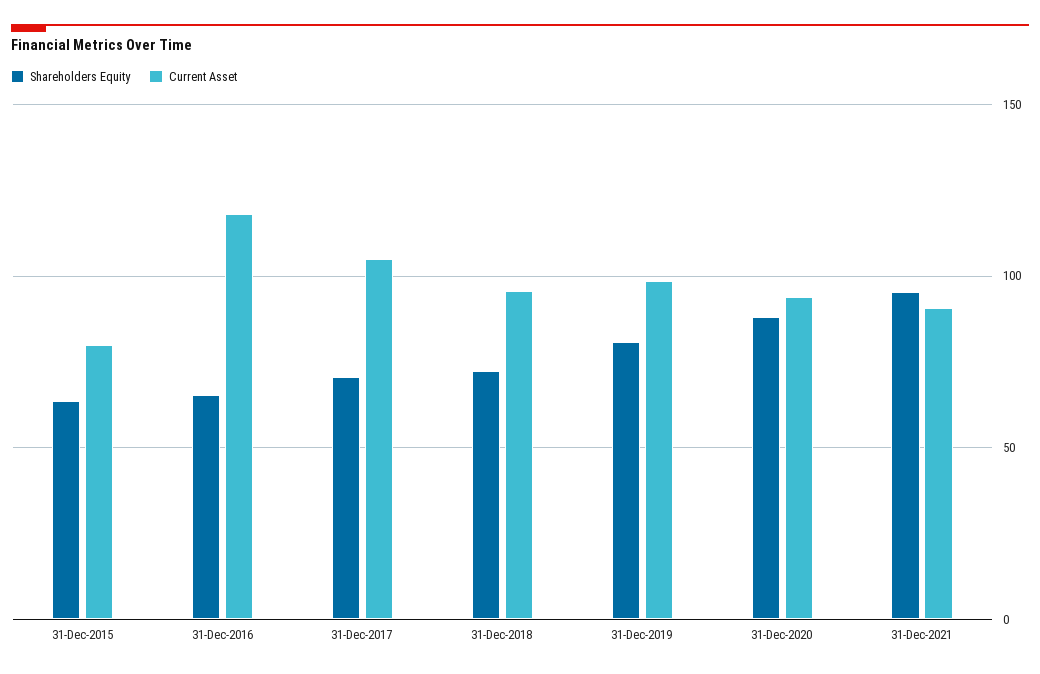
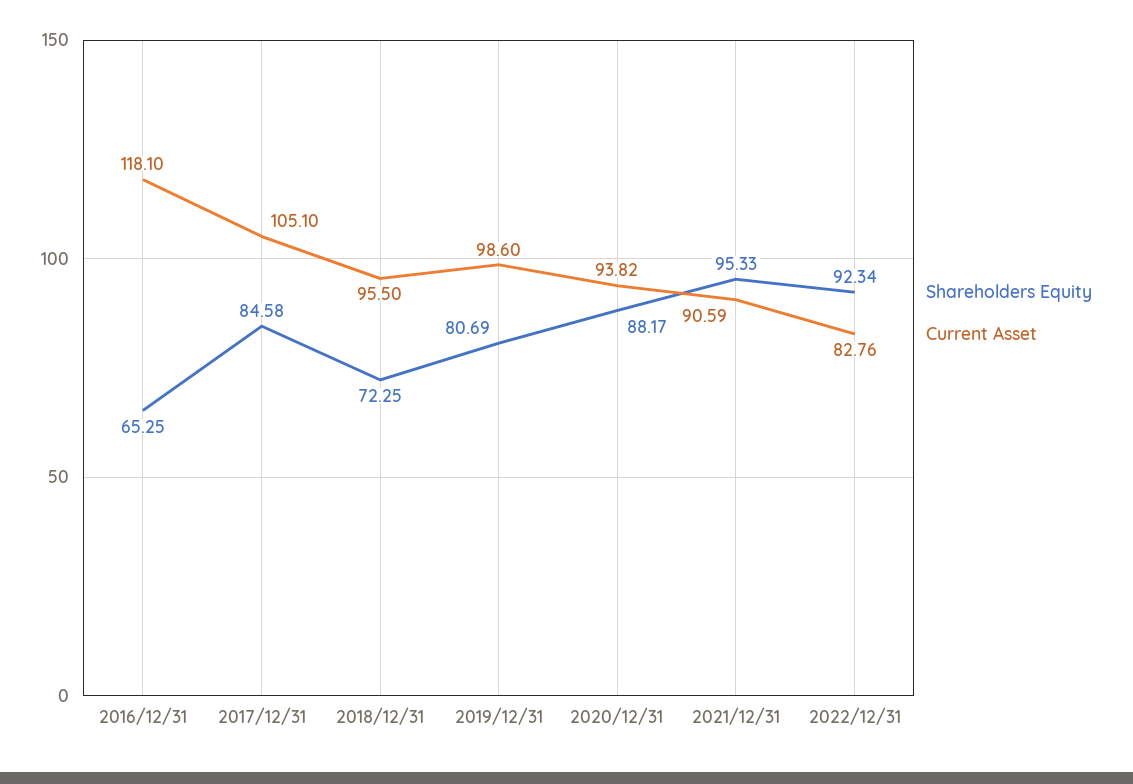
Shareholders Equity, 31-Dec-2015: 65 -> none
Current Asset, 31-Dec-2015: 80 -> none
Shareholders Equity, 31-Dec-2017: 70 -> 84.58
Shareholders Equity, 2022/12/31: none -> 92.34
Current Asset, 2022/12/31: none -> 82.76

